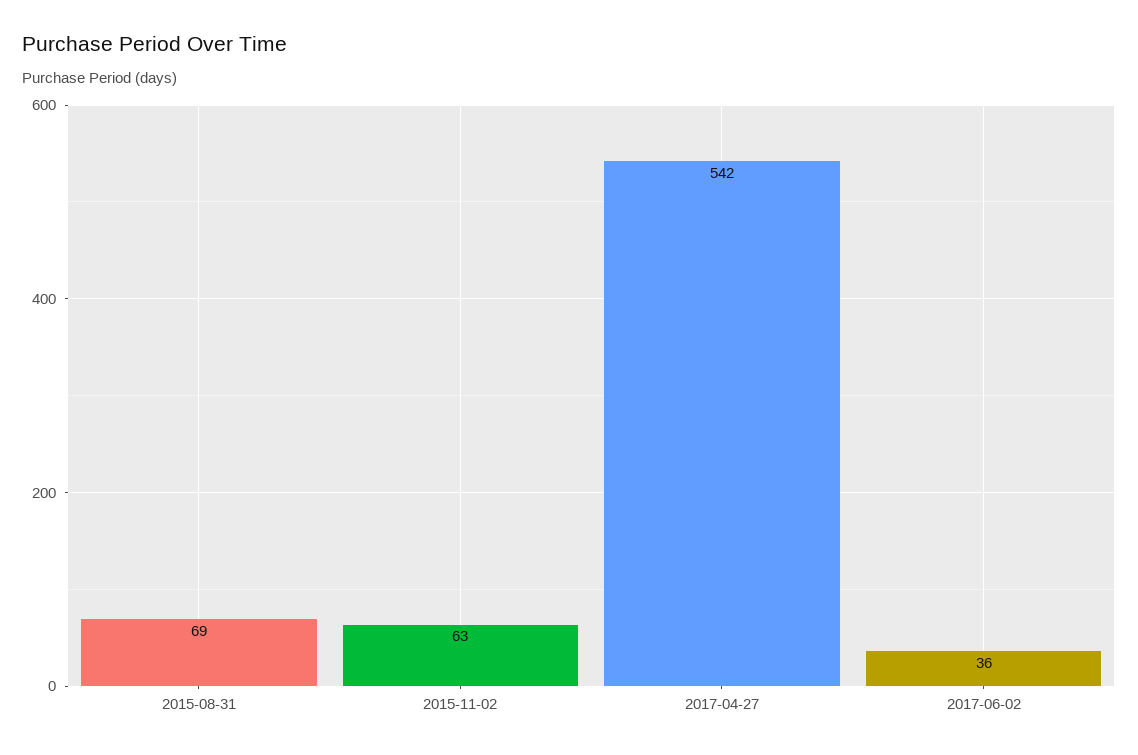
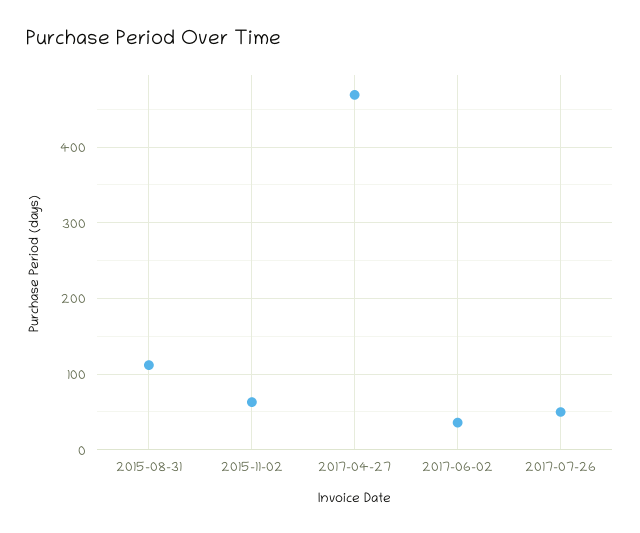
2015-08-31: 69 -> 110
2017-04-27: 542 -> 470
2017-07-26: none -> 50

